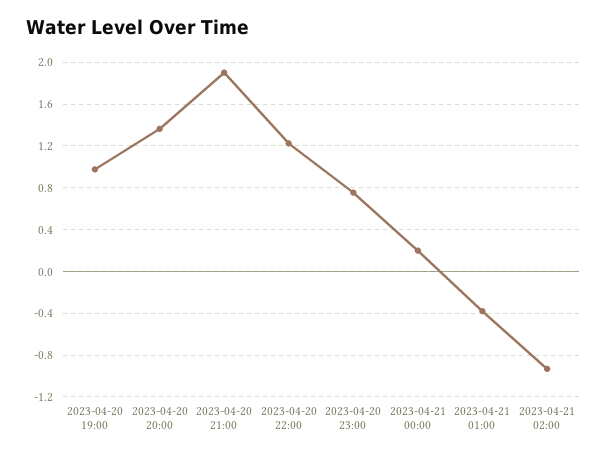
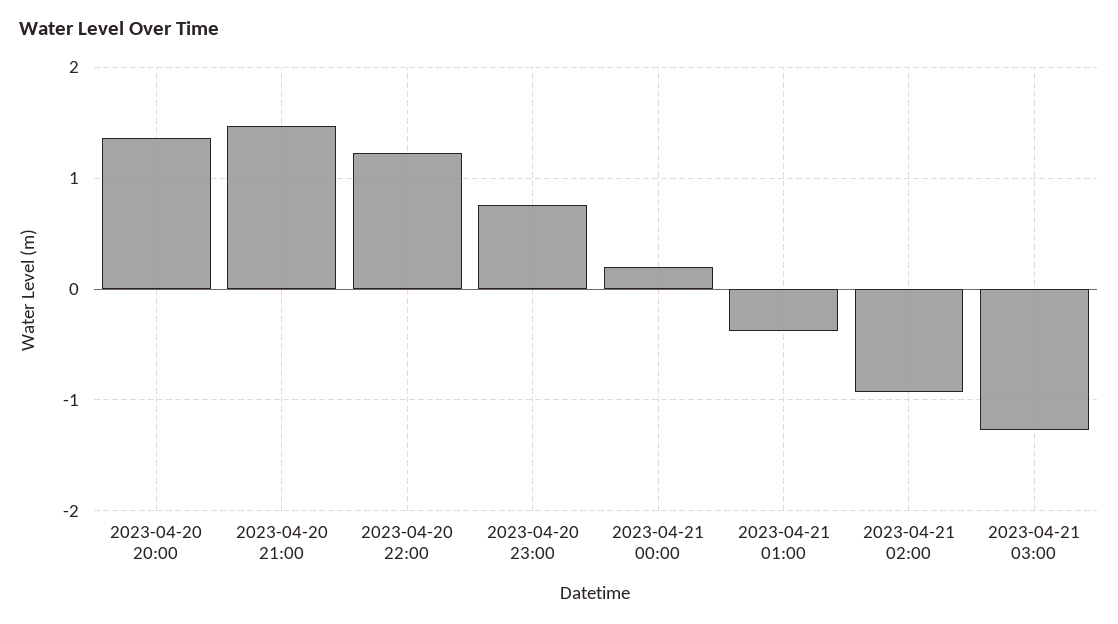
2023-04-20 19:00: 1 -> none
2023-04-20 21:00: 1.9 -> 1.5
2023-04-21 03:00: none -> -1.3

